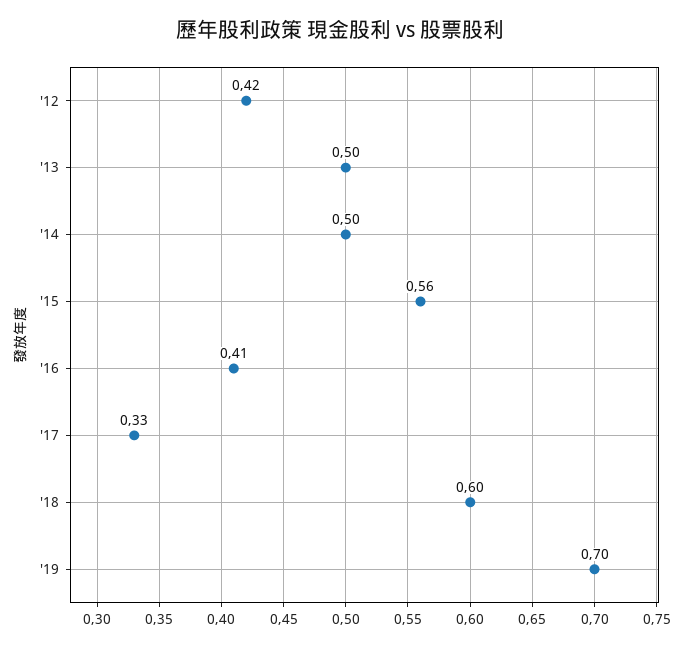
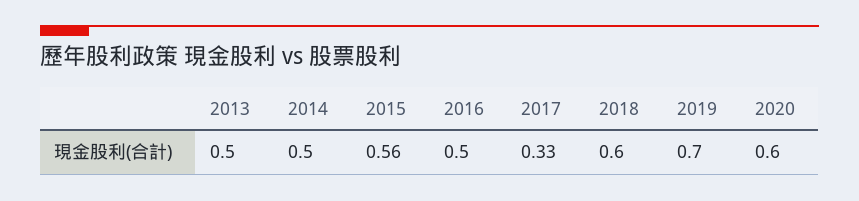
'12: 0.42 -> none
'16: 0.41 -> 0.5
2020: none -> 0.6

